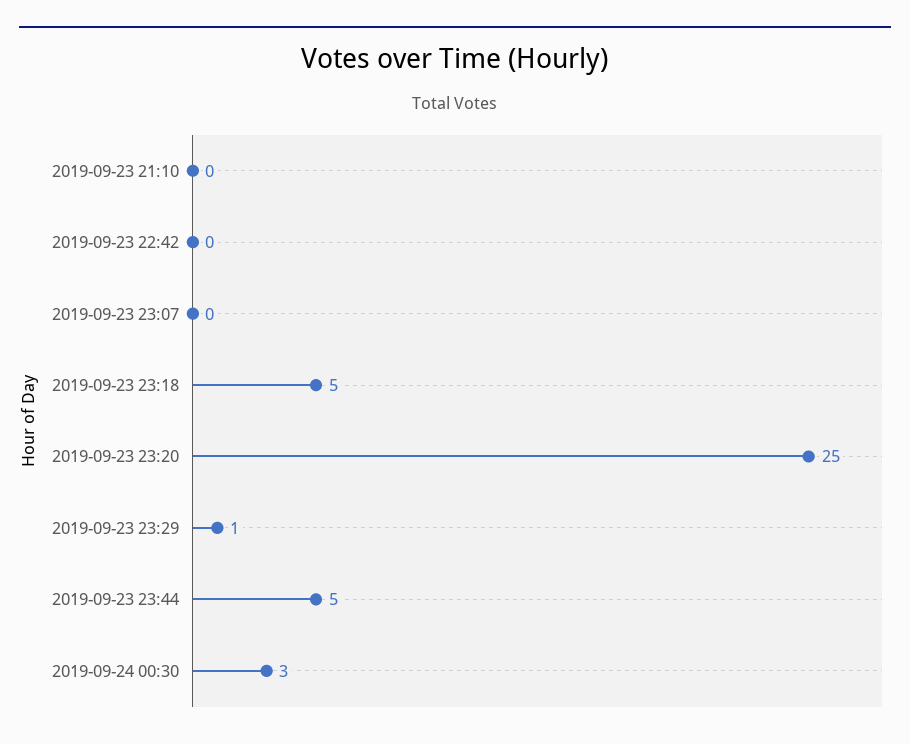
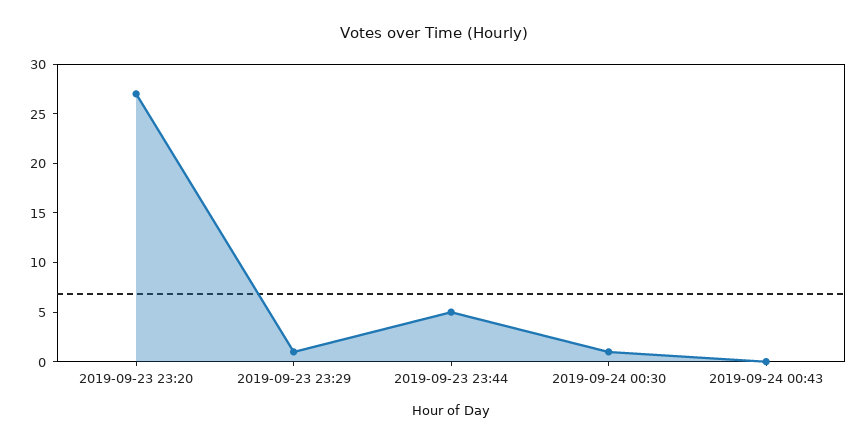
2019-09-23 21:10: 0 -> none
2019-09-23 22:42: 0 -> none
2019-09-23 23:07: 0 -> none
2019-09-23 23:18: 5 -> none
2019-09-23 23:20: 25 -> 27
2019-09-24 00:30: 3 -> 1
2019-09-24 00:43: none -> 0

